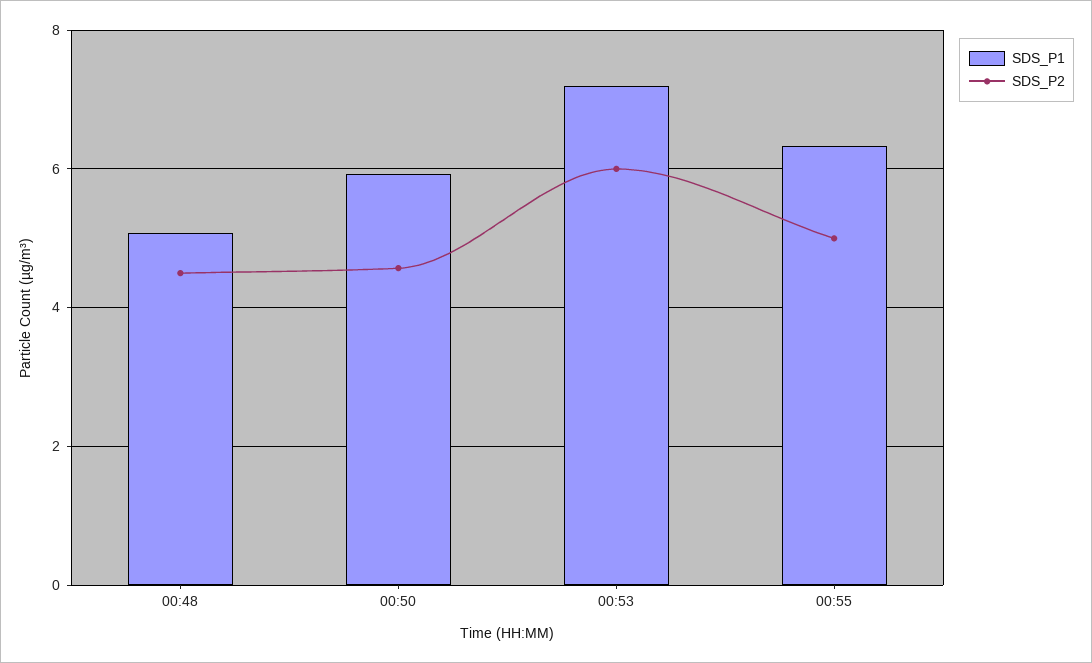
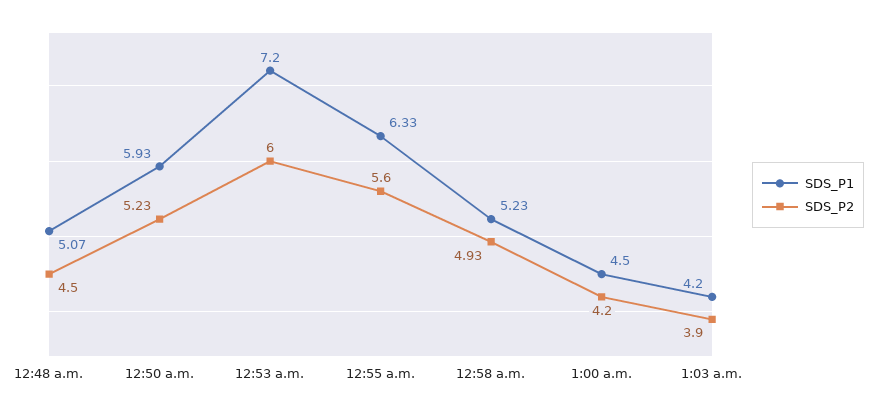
SDS_P2, 00:50: 4.6 -> 5.23
SDS_P2, 00:55: 5 -> 5.6
SDS_P1, 12:58 a.m.: none -> 5.23
SDS_P2, 12:58 a.m.: none -> 4.93
SDS_P1, 1:00 a.m.: none -> 4.5
SDS_P2, 1:00 a.m.: none -> 4.2
SDS_P1, 1:03 a.m.: none -> 4.2
SDS_P2, 1:03 a.m.: none -> 3.9

